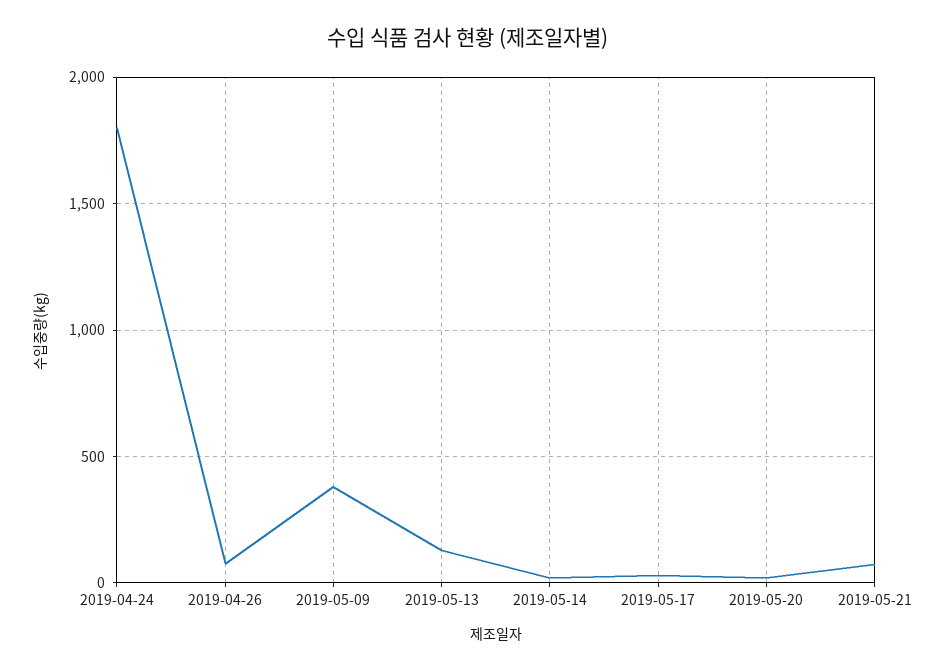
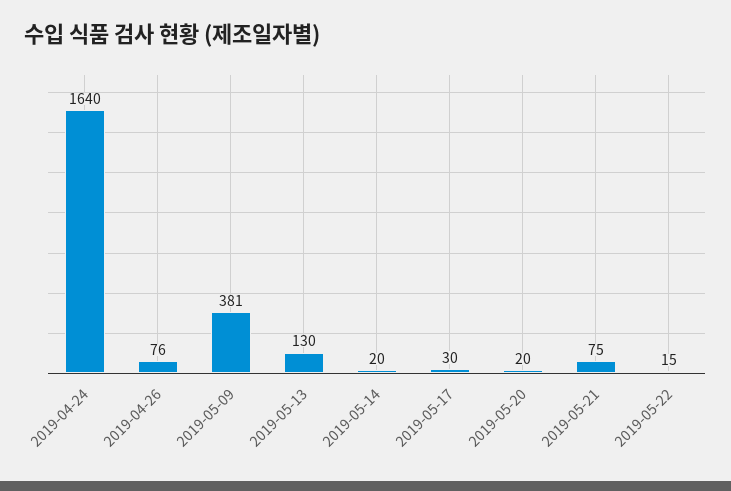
2019-04-24: 1800 -> 1640
2019-05-22: none -> 15

